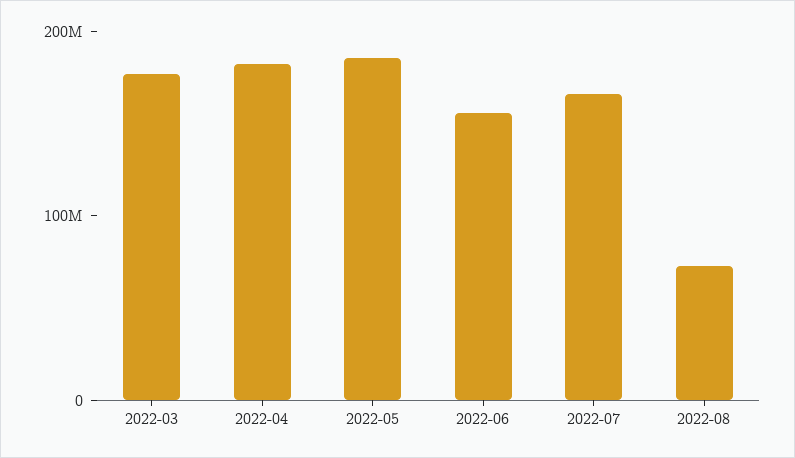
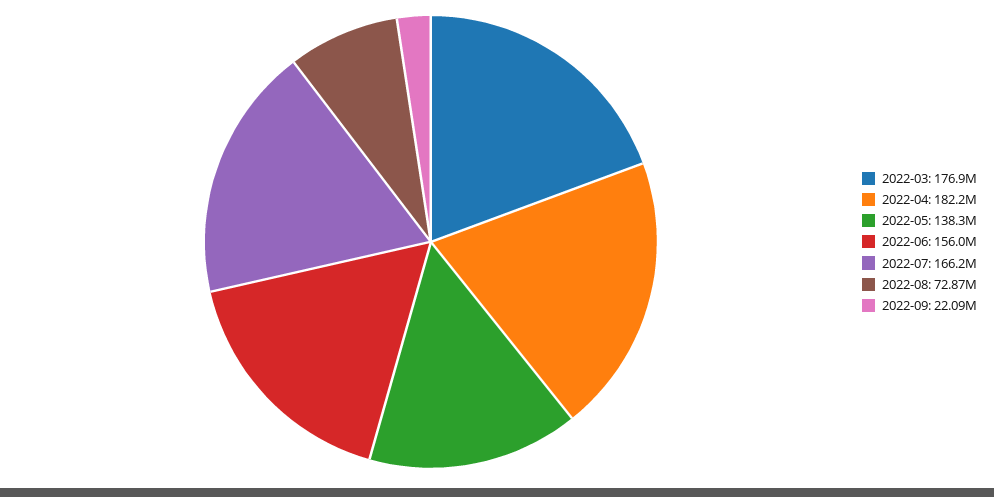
2022-05: 180000000 -> 138300000
2022-09: none -> 22090000

